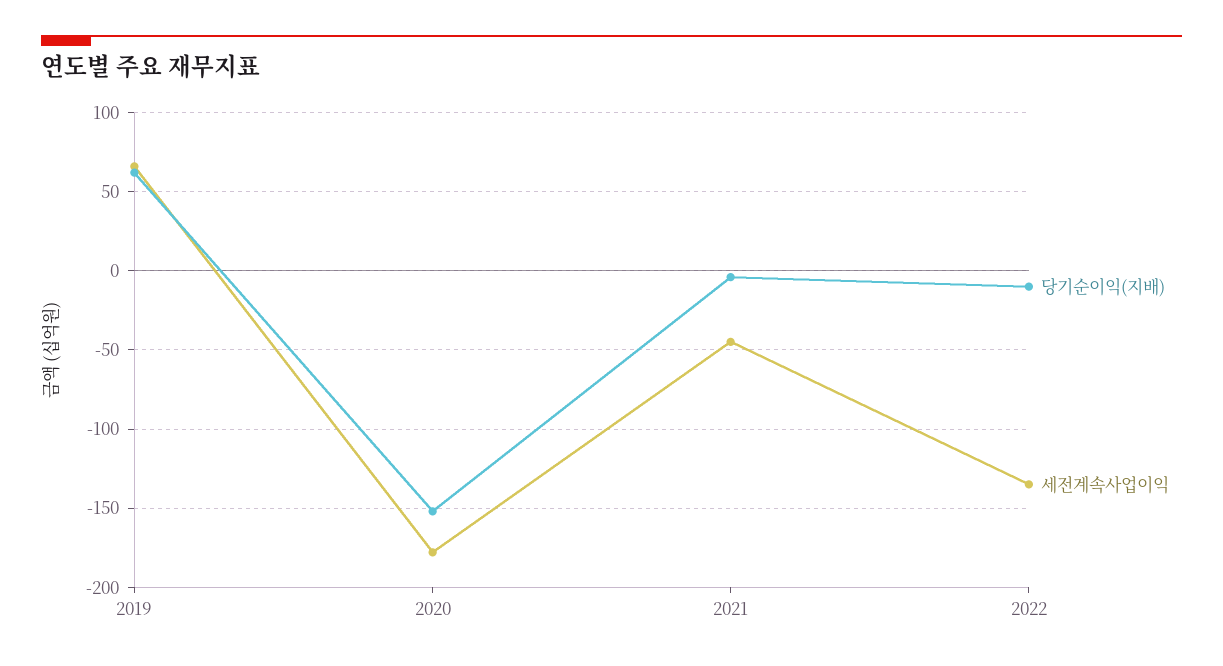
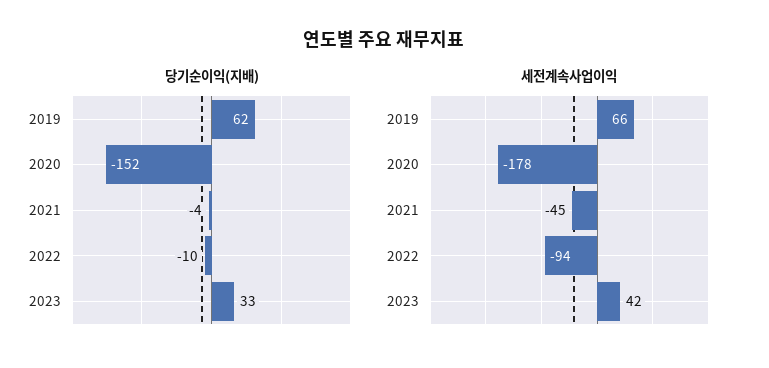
세전계속사업이익, 2022: -135 -> -94
당기순이익(지배), 2023: none -> 33
세전계속사업이익, 2023: none -> 42

